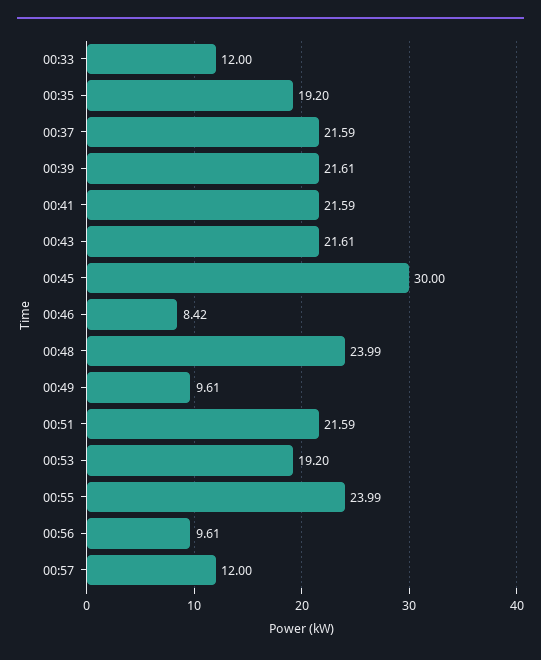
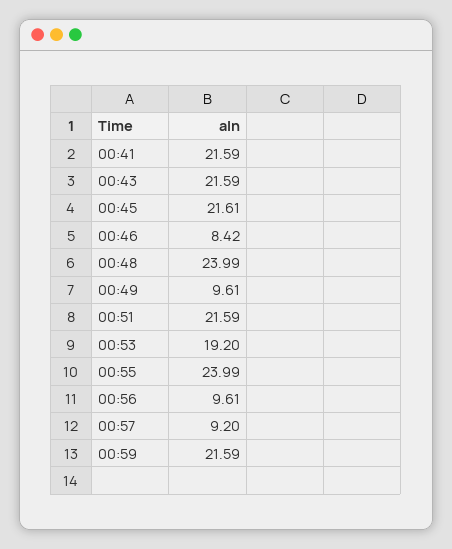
00:33: 12 -> none
00:35: 19.2 -> none
00:37: 21.59 -> none
00:39: 21.61 -> none
00:43: 21.61 -> 21.59
00:45: 30 -> 21.61
00:57: 12 -> 9.2
00:59: none -> 21.59

